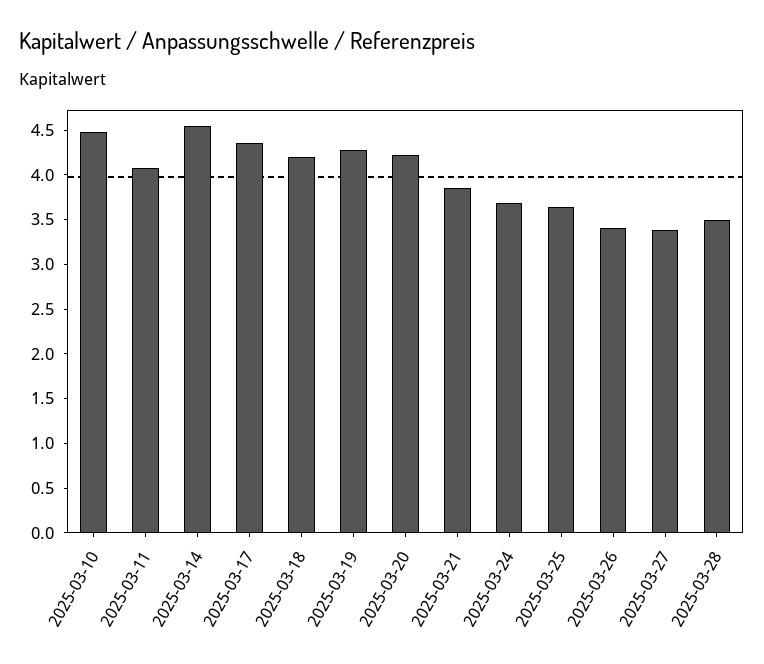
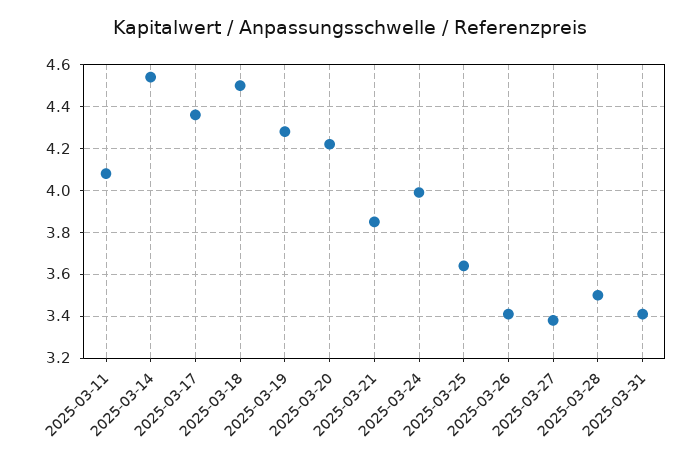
2025-03-10: 4.5 -> none
2025-03-18: 4.2 -> 4.5
2025-03-24: 3.7 -> 4
2025-03-31: none -> 3.4

